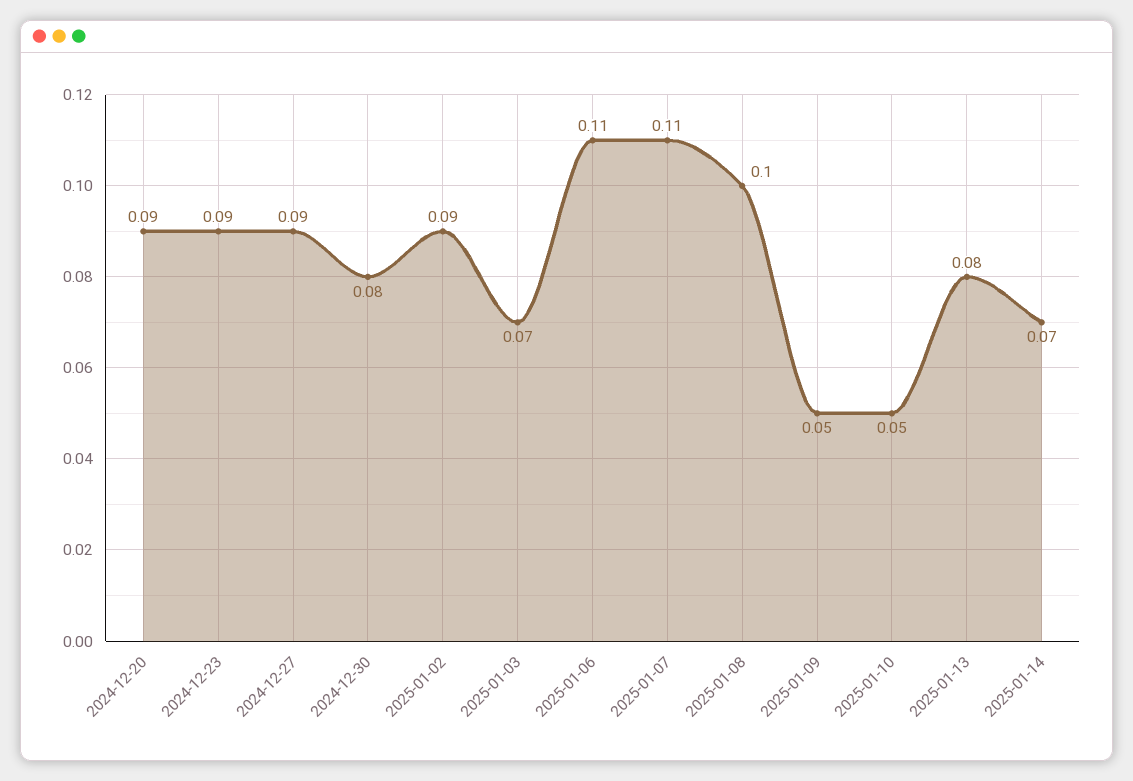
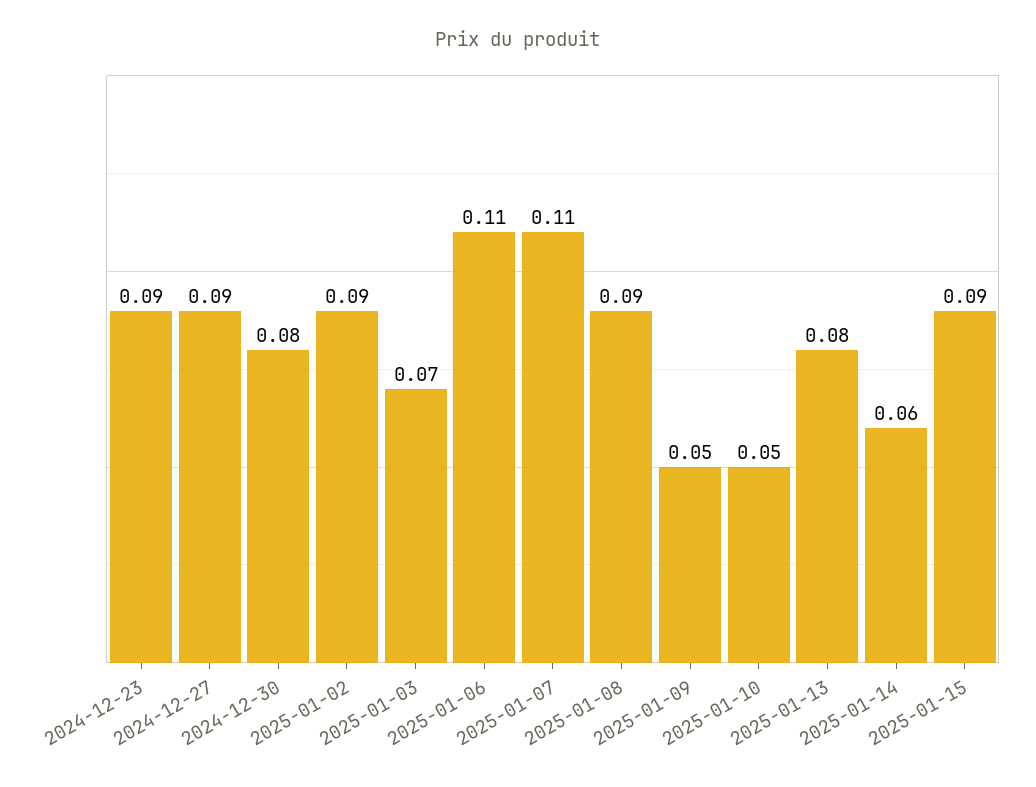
2024-12-20: 0.09 -> none
2025-01-08: 0.1 -> 0.09
2025-01-14: 0.07 -> 0.06
2025-01-15: none -> 0.09

